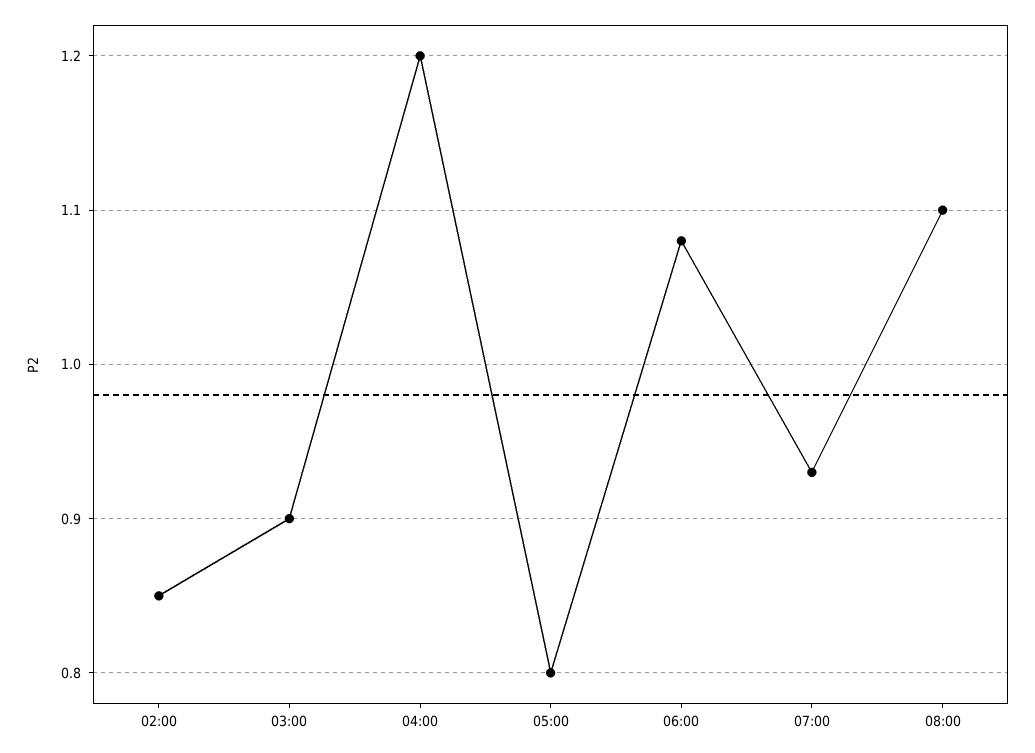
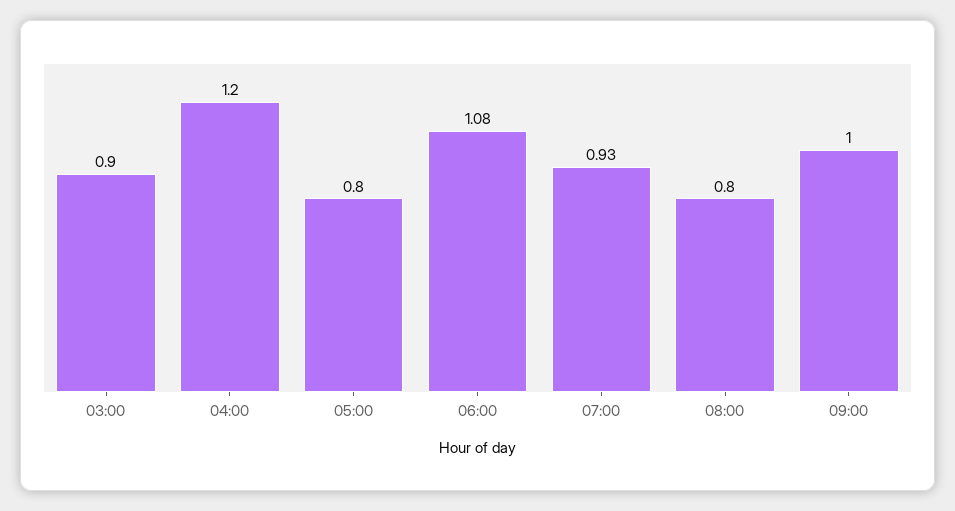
02:00: 0.85 -> none
08:00: 1.1 -> 0.8
09:00: none -> 1

